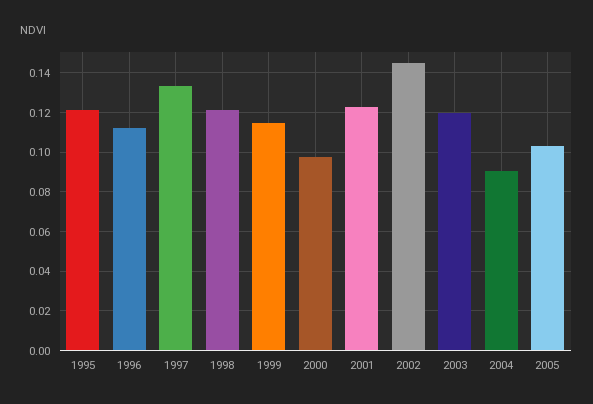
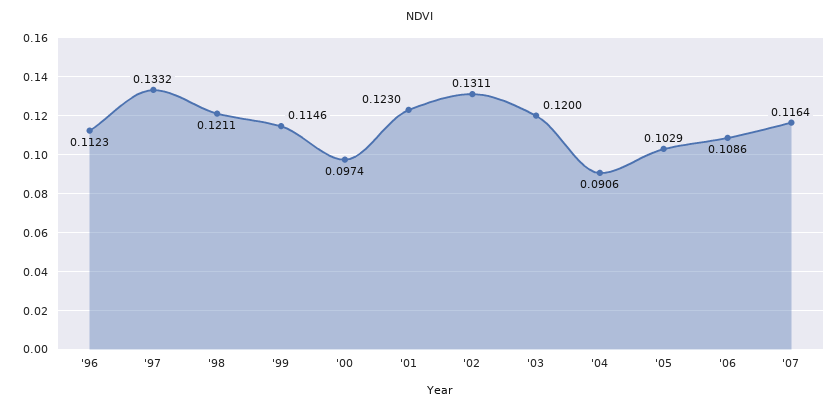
1995: 0.12 -> none
2002: 0.145 -> 0.1311
'06: none -> 0.1086
'07: none -> 0.1164

